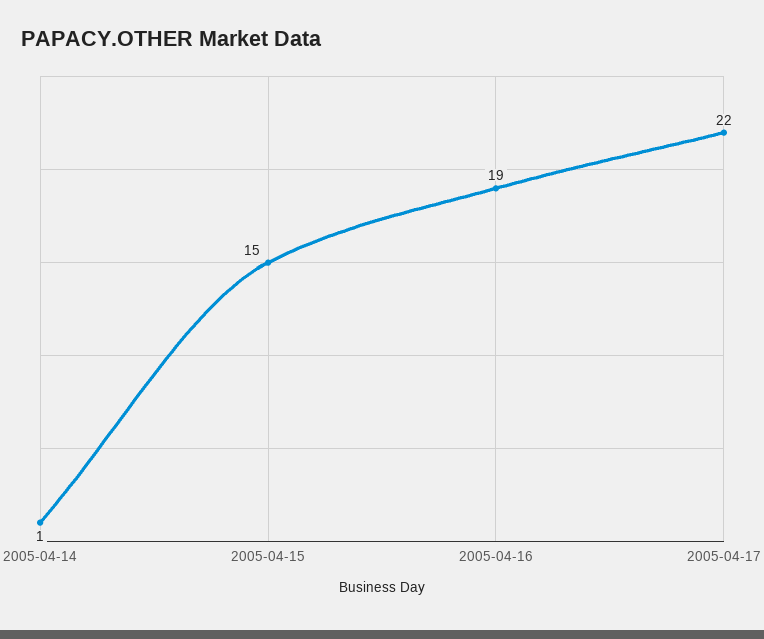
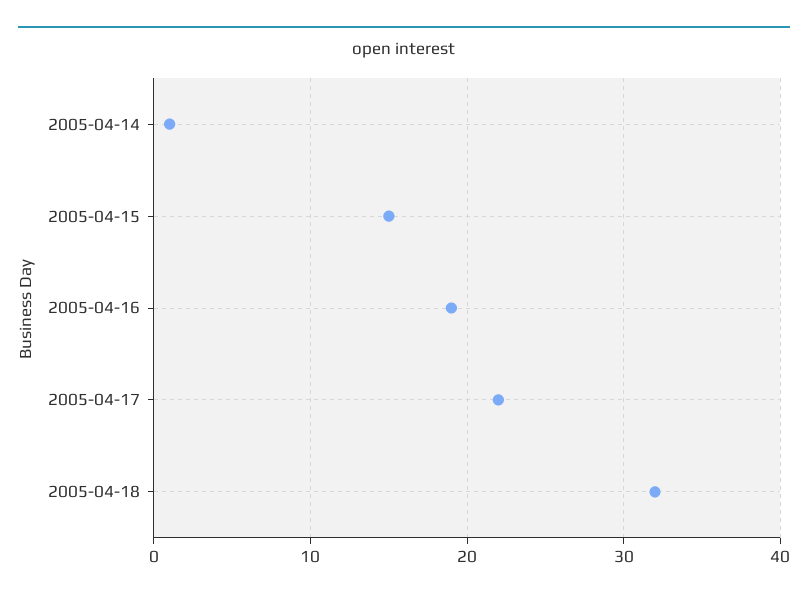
2005-04-18: none -> 32

